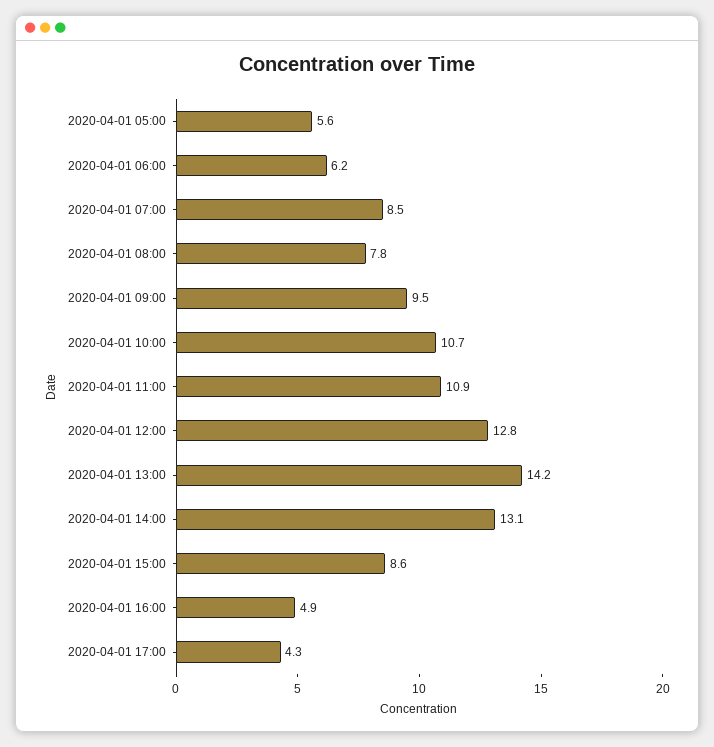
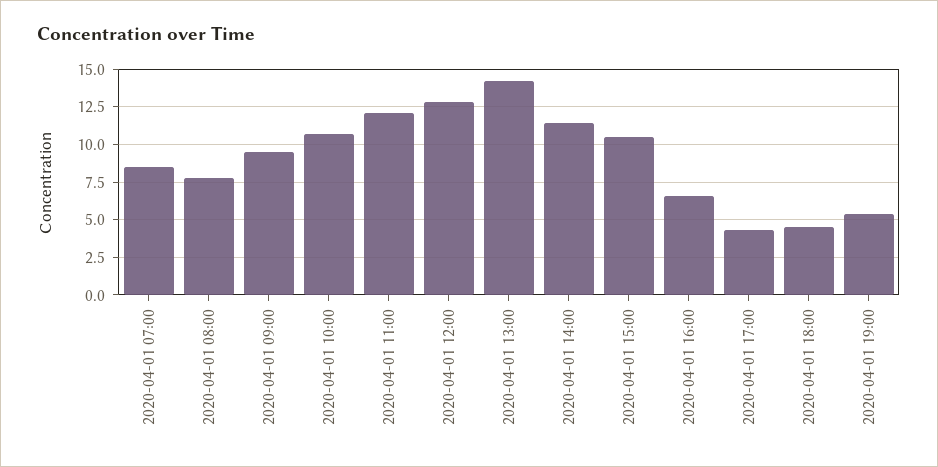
2020-04-01 05:00: 5.6 -> none
2020-04-01 06:00: 6.2 -> none
2020-04-01 11:00: 10.9 -> 12
2020-04-01 14:00: 13.1 -> 11.5
2020-04-01 15:00: 8.6 -> 10.5
2020-04-01 16:00: 4.9 -> 6.5
2020-04-01 18:00: none -> 4.5
2020-04-01 19:00: none -> 5.5

